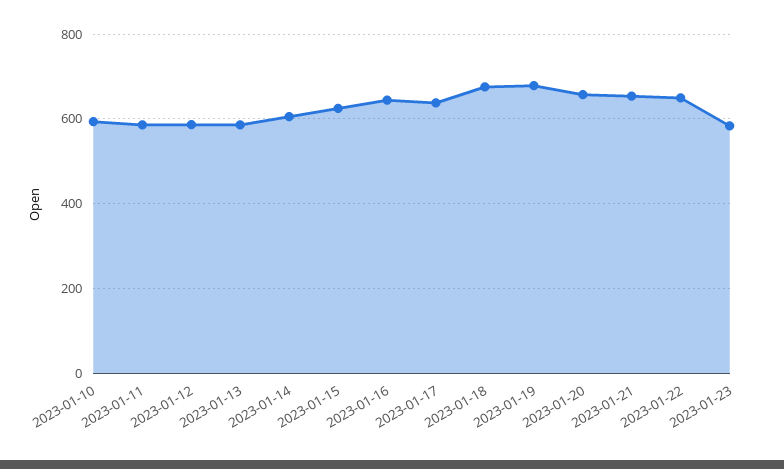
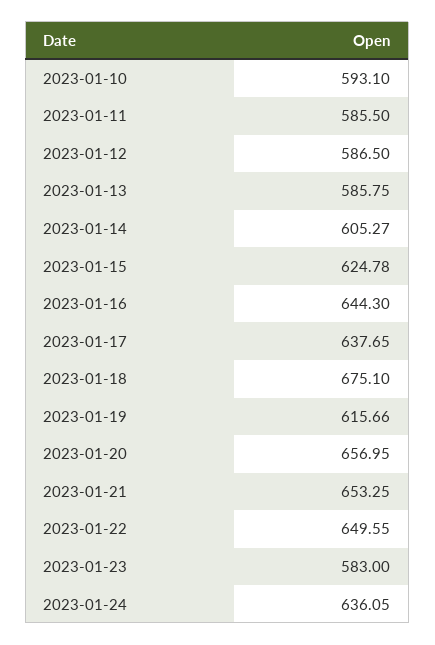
2023-01-19: 680 -> 615.66
2023-01-24: none -> 636.05

